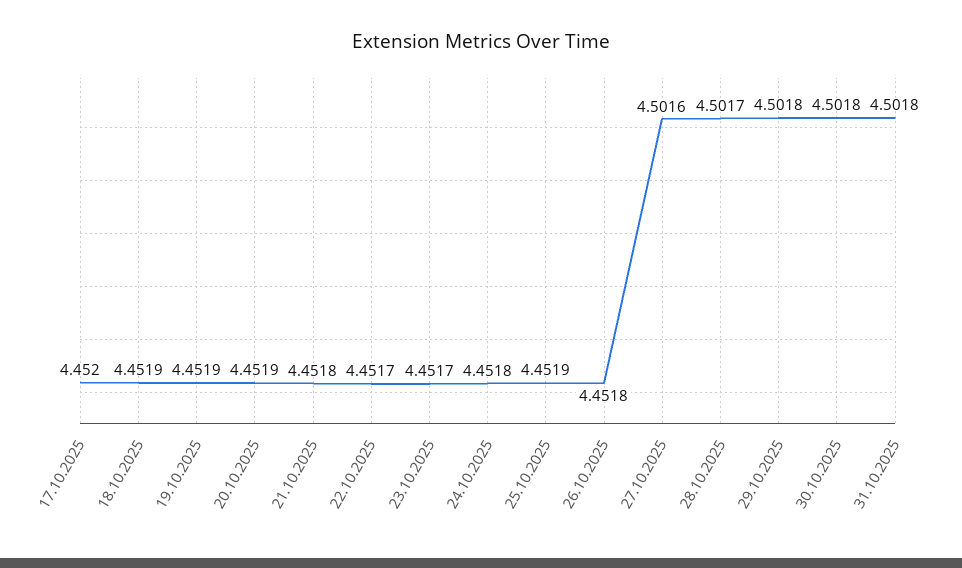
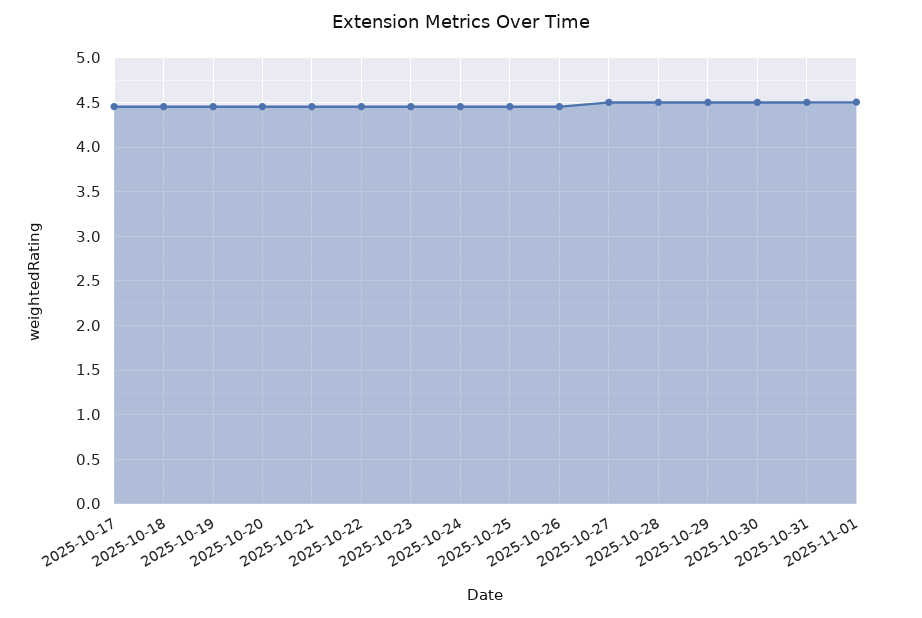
2025-11-01: none -> 4.5

